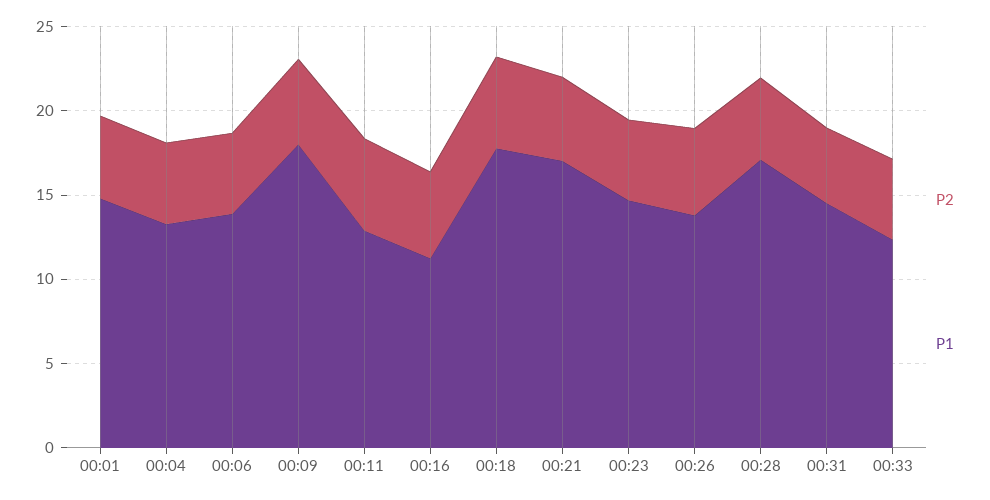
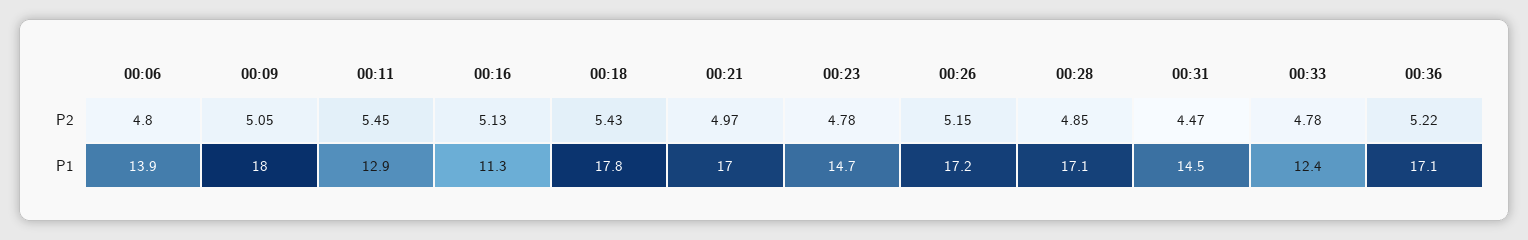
P2, 00:01: 5 -> none
P1, 00:01: 15 -> none
P2, 00:04: 5 -> none
P1, 00:04: 13 -> none
P1, 00:26: 14 -> 17.2
P2, 00:36: none -> 5.22
P1, 00:36: none -> 17.1

